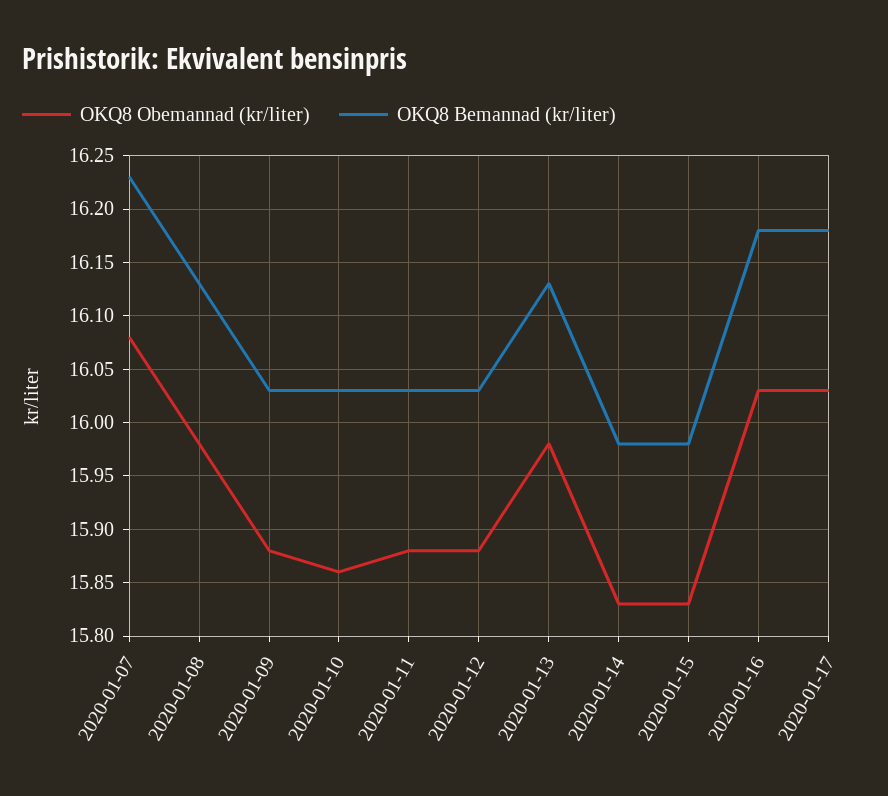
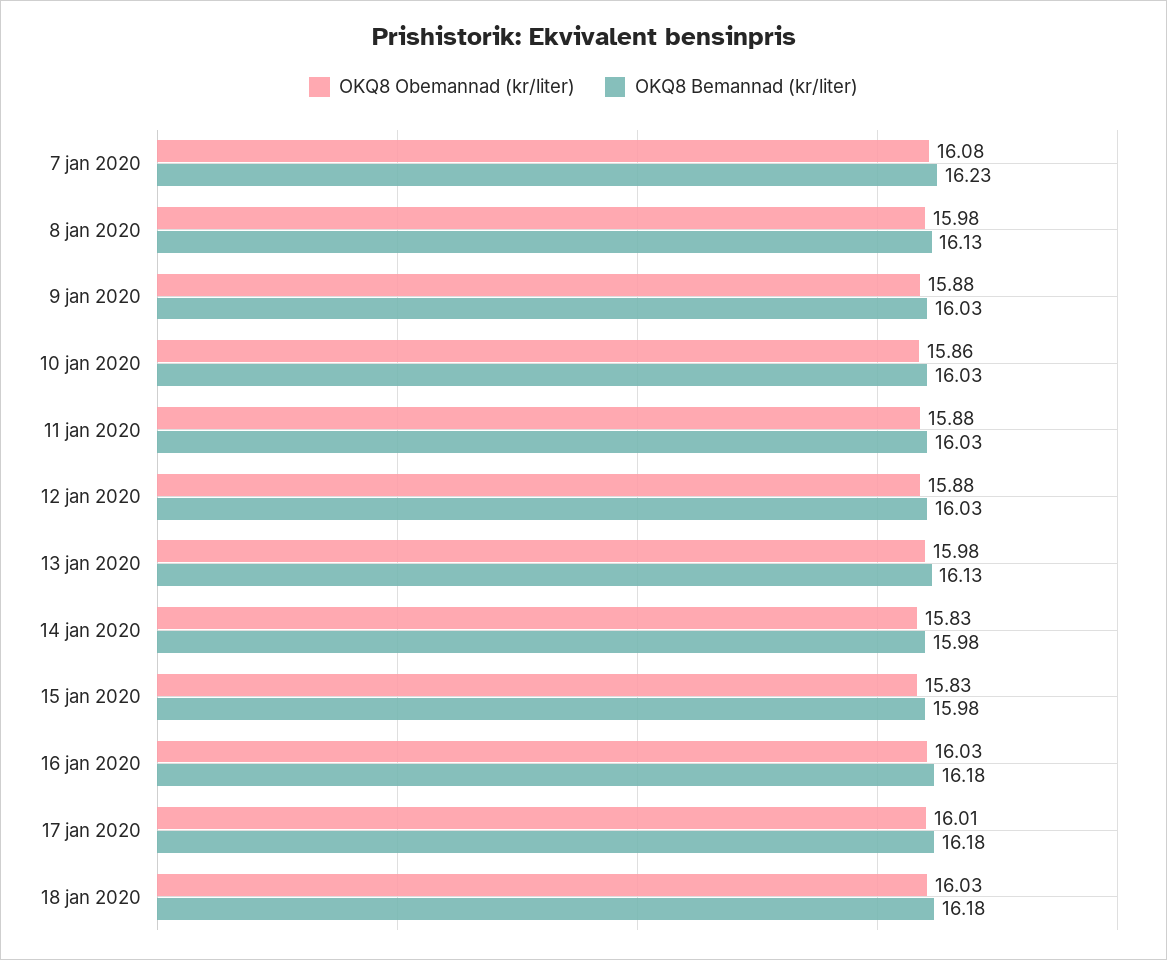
OKQ8 Obemannad (kr/liter), 2020-01-17: 16.03 -> 16.01
OKQ8 Obemannad (kr/liter), 18 jan 2020: none -> 16.03
OKQ8 Bemannad (kr/liter), 18 jan 2020: none -> 16.18

